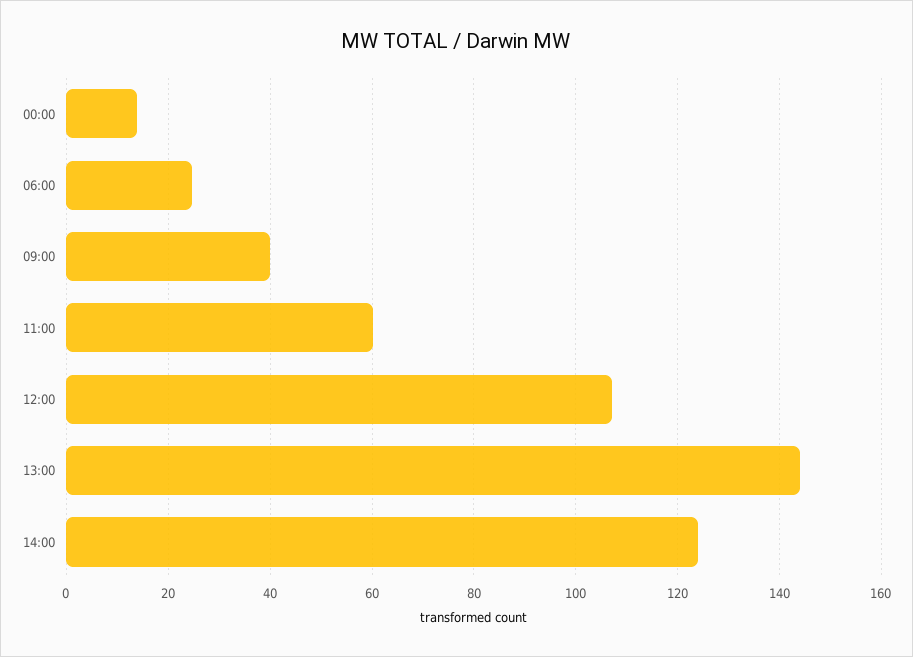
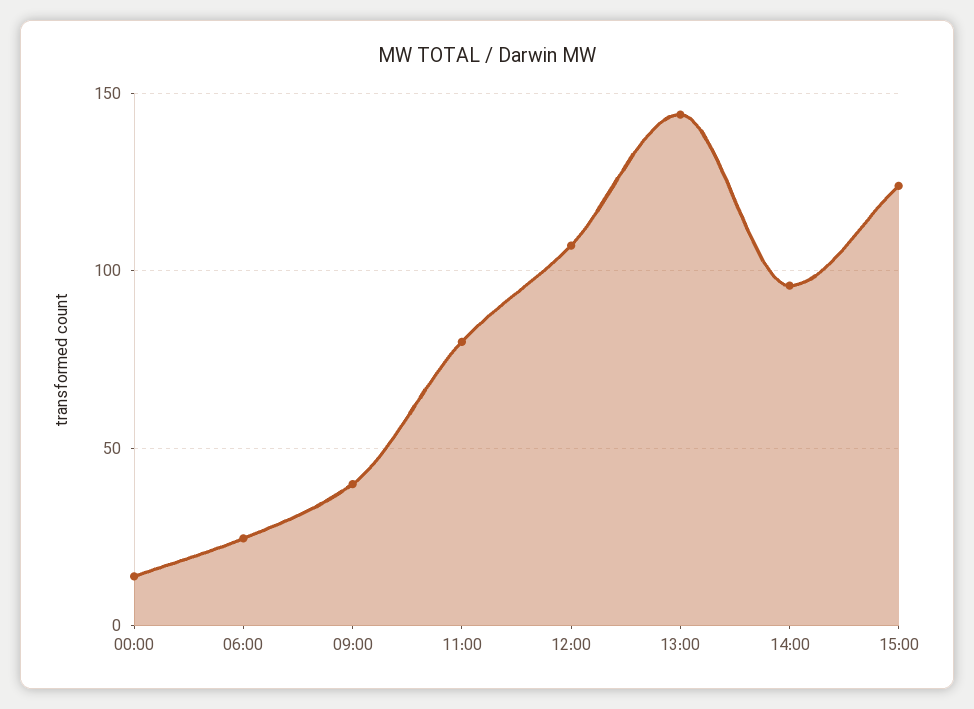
11:00: 60 -> 80
14:00: 124 -> 95
15:00: none -> 125

